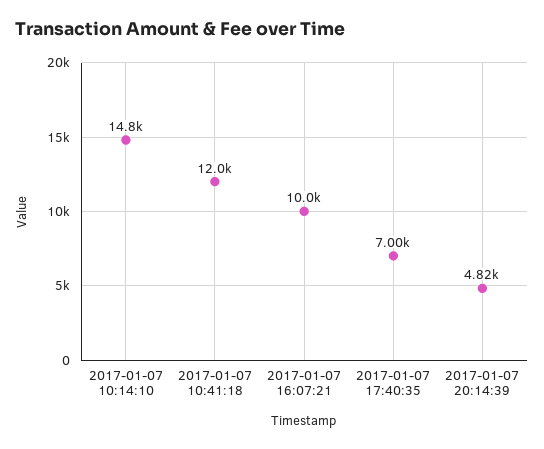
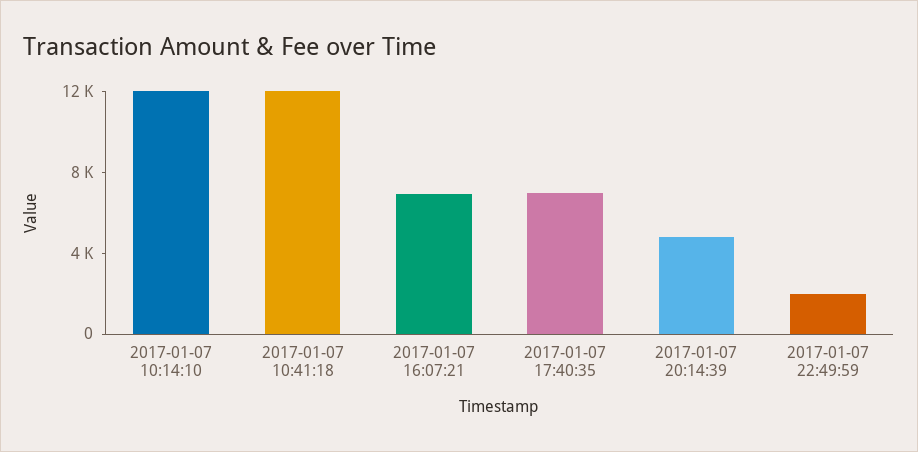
2017-01-07 10:14:10: 14800 -> 12000
2017-01-07 16:07:21: 10000 -> 7000
2017-01-07 22:49:59: none -> 2000

